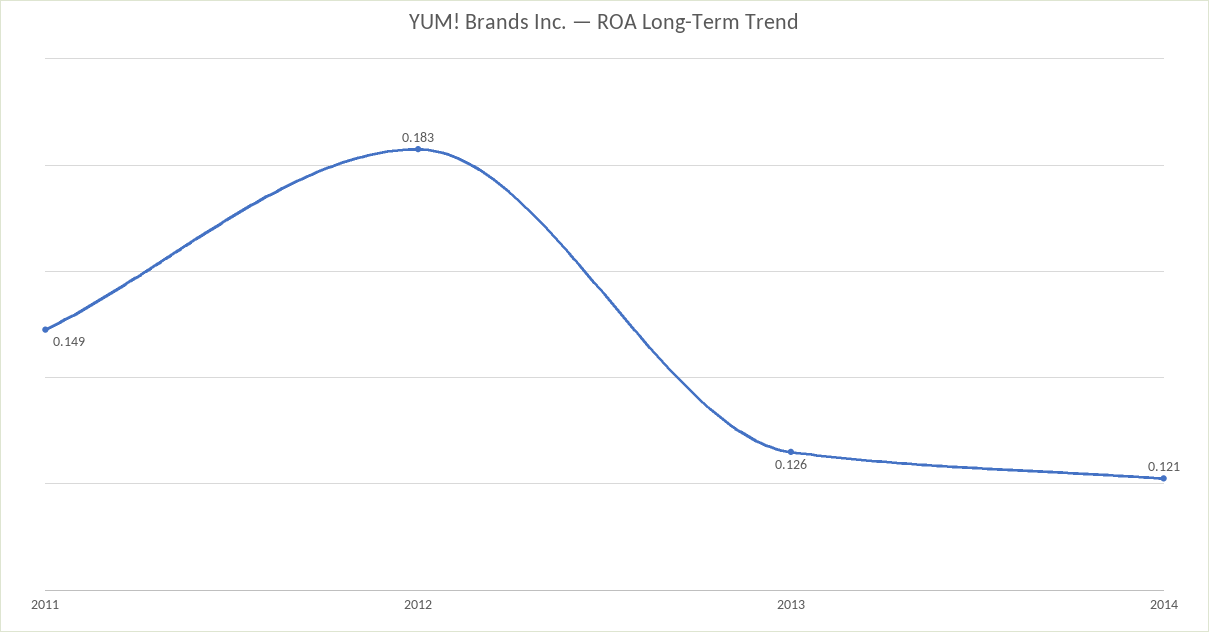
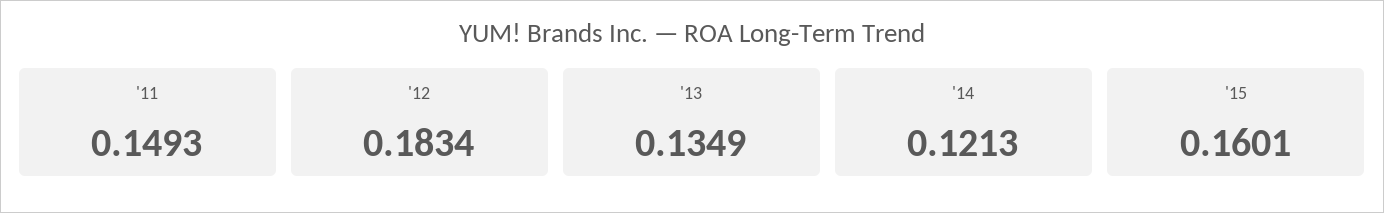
2013: 0.126 -> 0.1349
'15: none -> 0.1601

